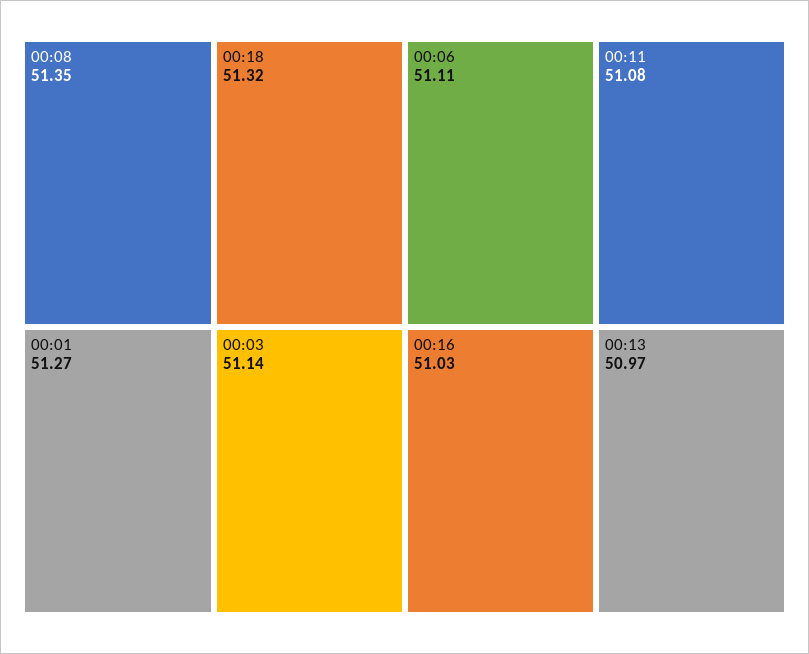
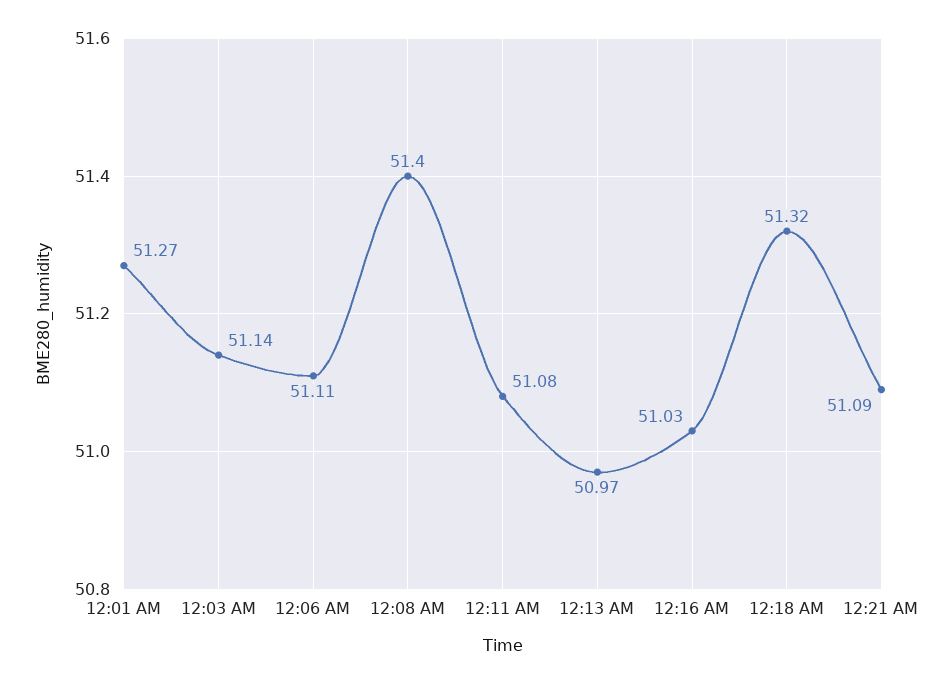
00:08: 51.35 -> 51.4
12:21 AM: none -> 51.09

